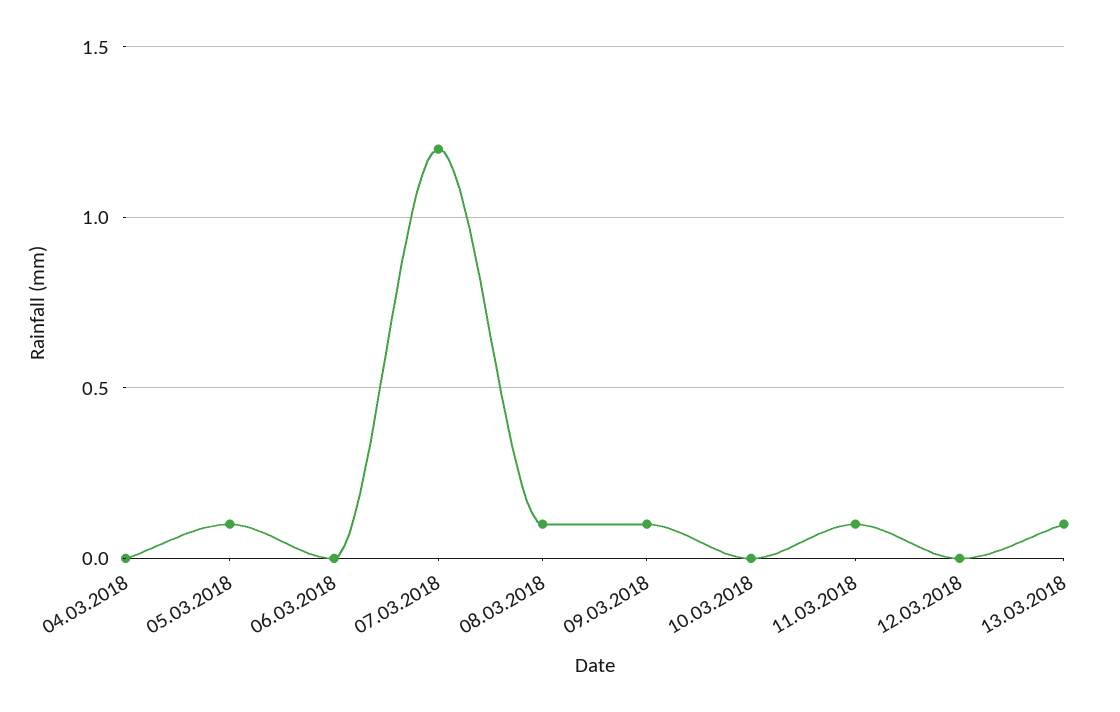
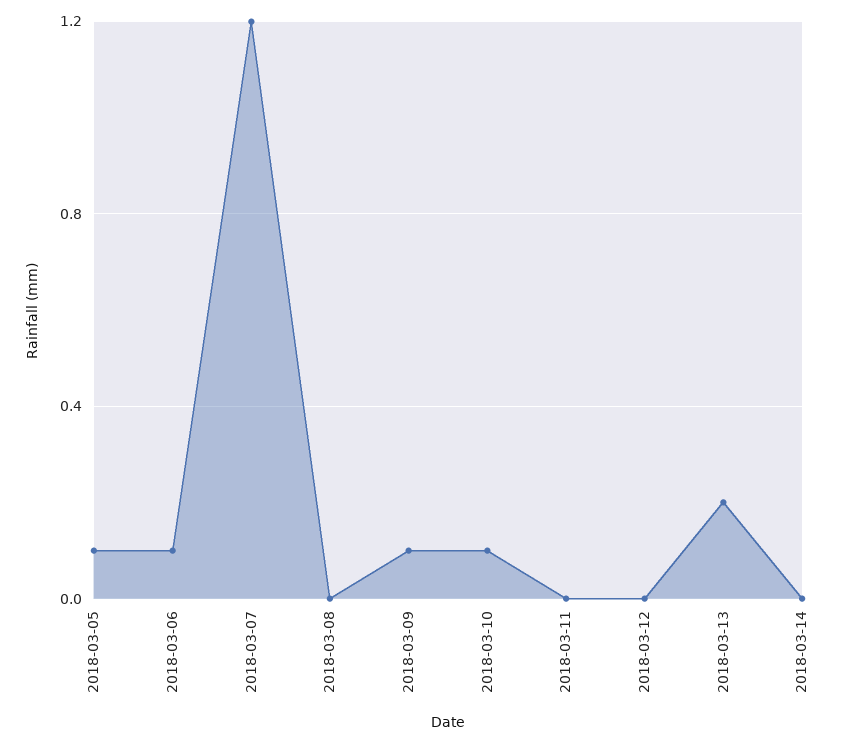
04.03.2018: 0 -> none
06.03.2018: 0 -> 0.1
08.03.2018: 0.1 -> 0
10.03.2018: 0 -> 0.1
11.03.2018: 0.1 -> 0
13.03.2018: 0.1 -> 0.2
2018-03-14: none -> 0

